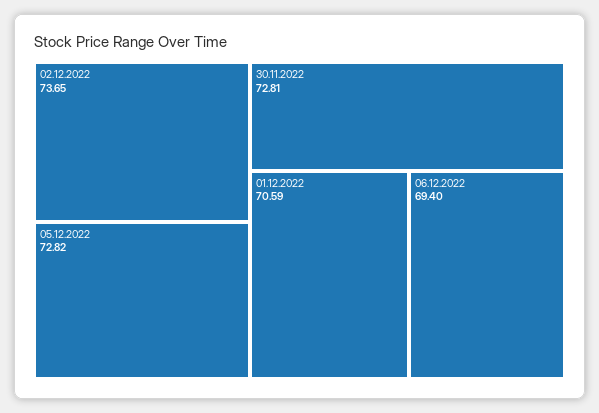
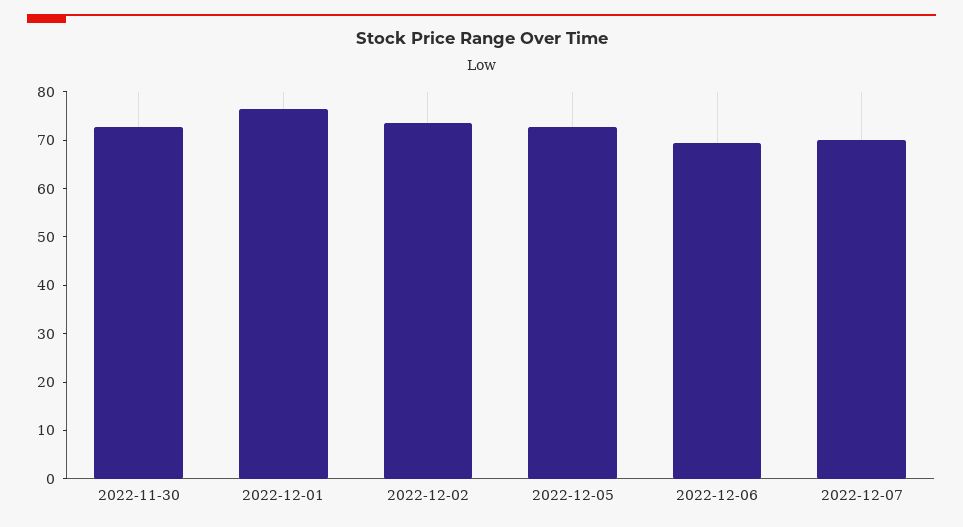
01.12.2022: 70.59 -> 76
2022-12-07: none -> 70

